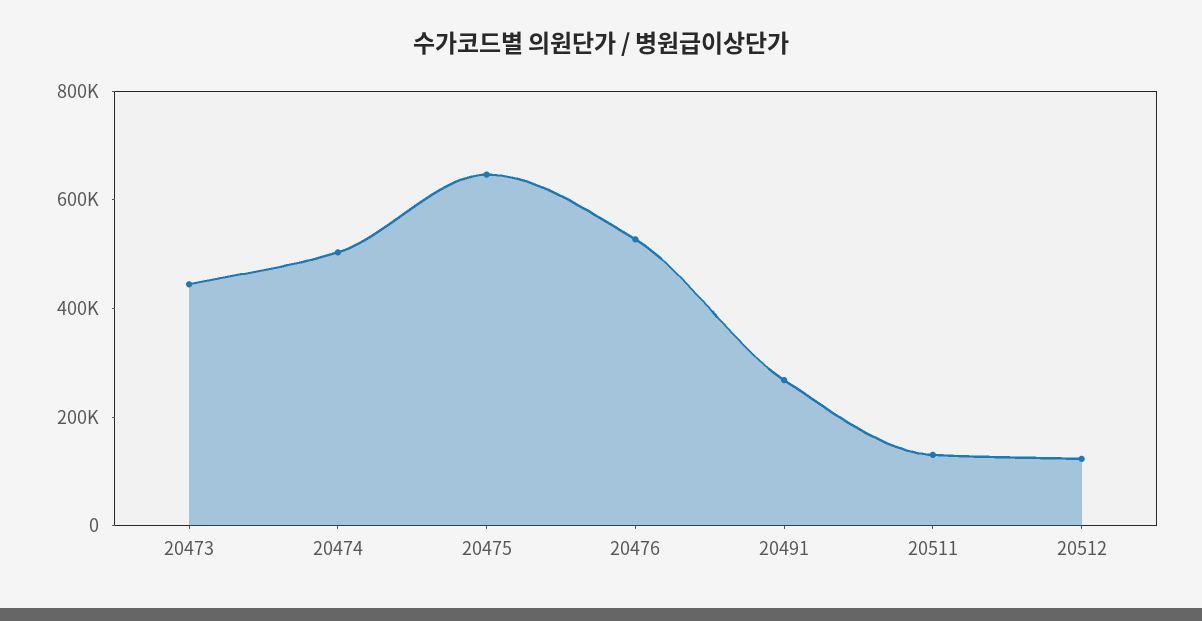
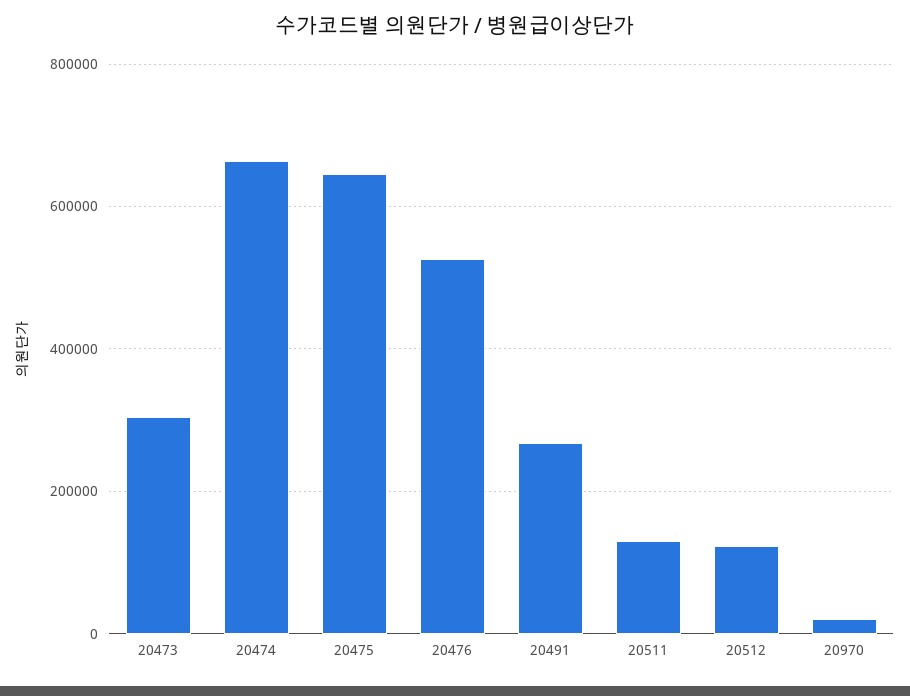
20473: 450000 -> 300000
20474: 500000 -> 660000
20970: none -> 20000

